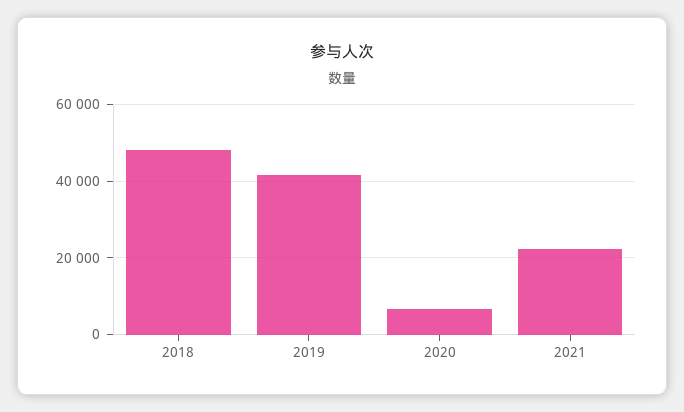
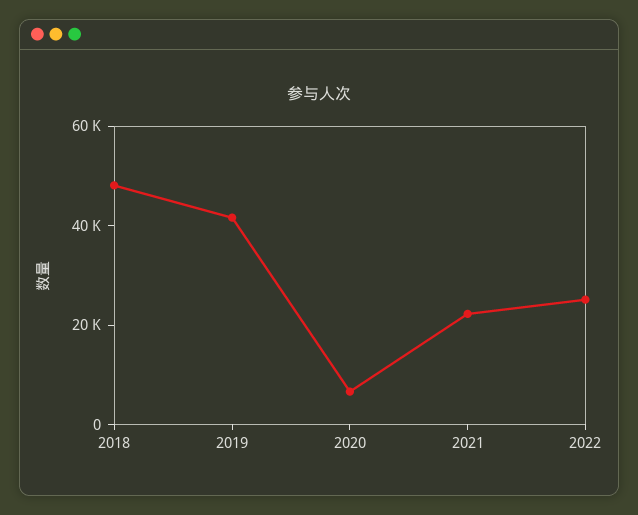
2022: none -> 25000

